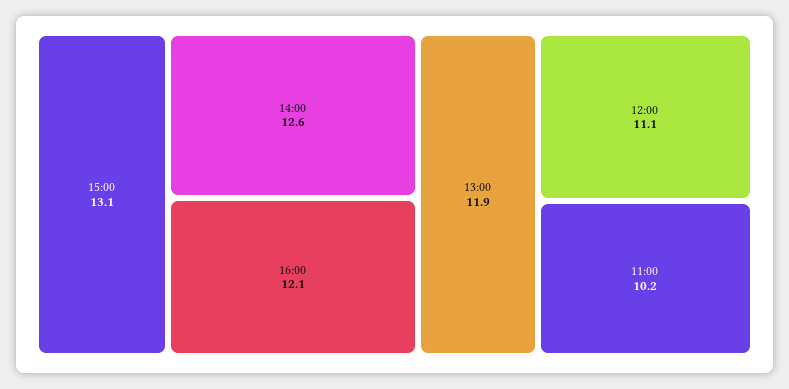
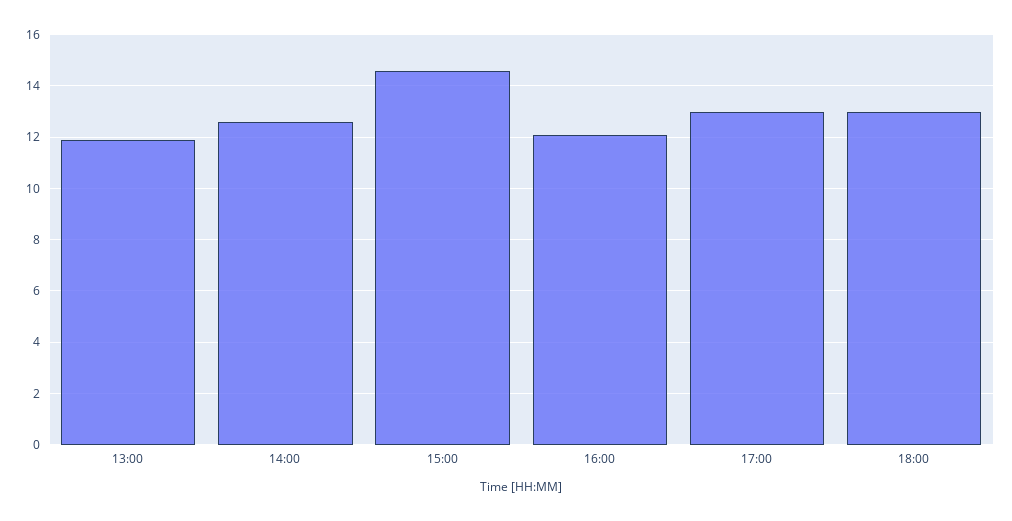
15:00: 13.1 -> 14.5
12:00: 11.1 -> none
11:00: 10.2 -> none
17:00: none -> 13
18:00: none -> 13

